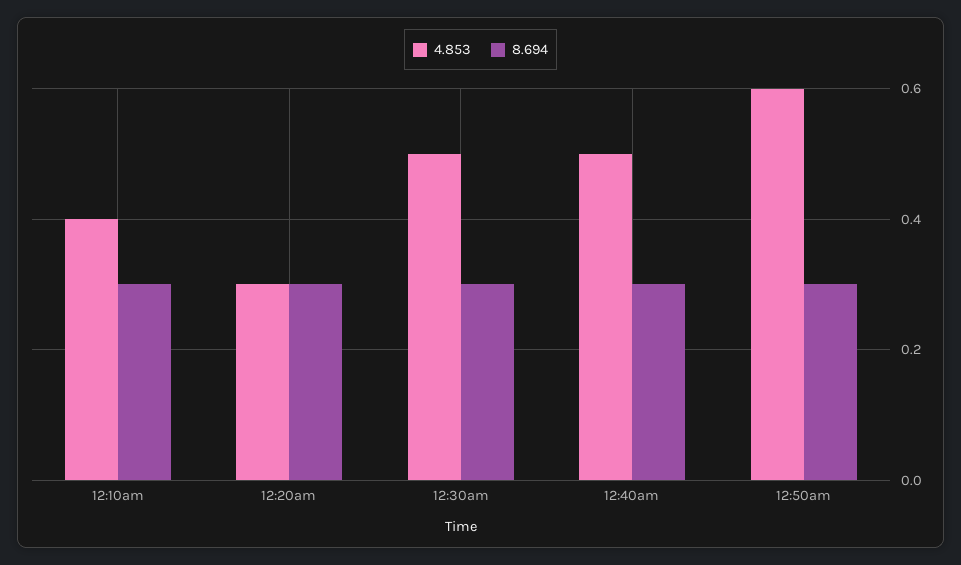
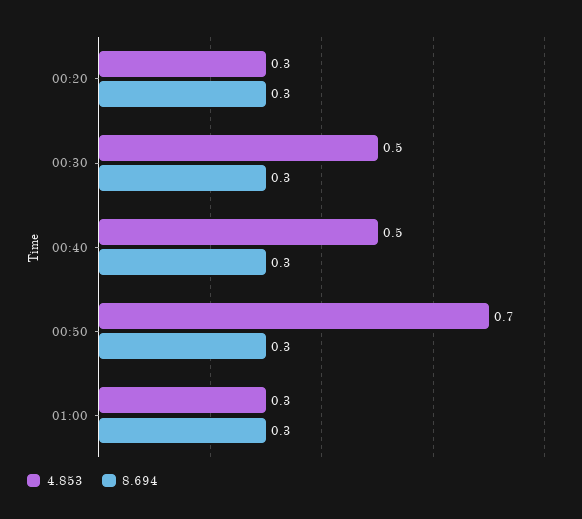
4.853, 12:10am: 0.4 -> none
8.694, 12:10am: 0.3 -> none
4.853, 12:50am: 0.6 -> 0.7
4.853, 01:00: none -> 0.3
8.694, 01:00: none -> 0.3

